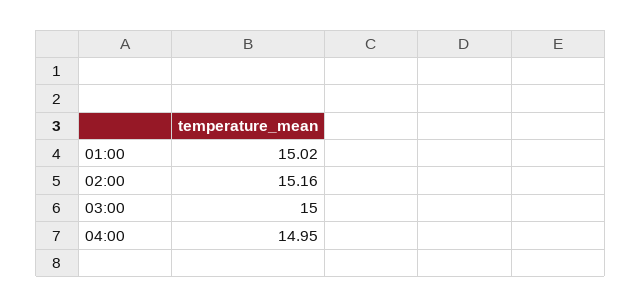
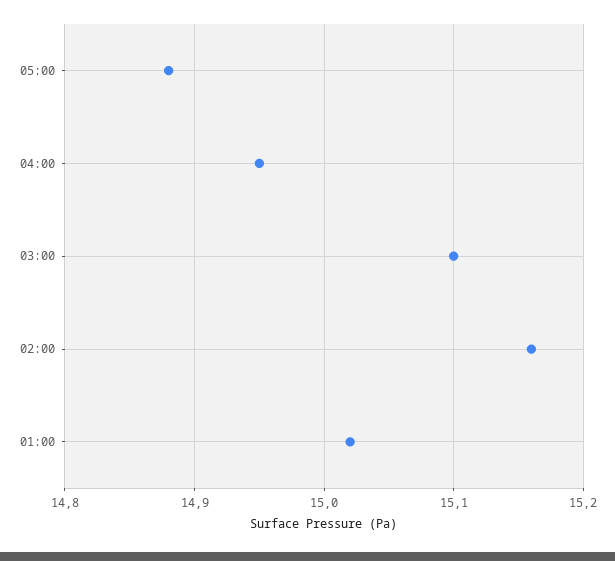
03:00: 15 -> 15.1
05:00: none -> 14.88

